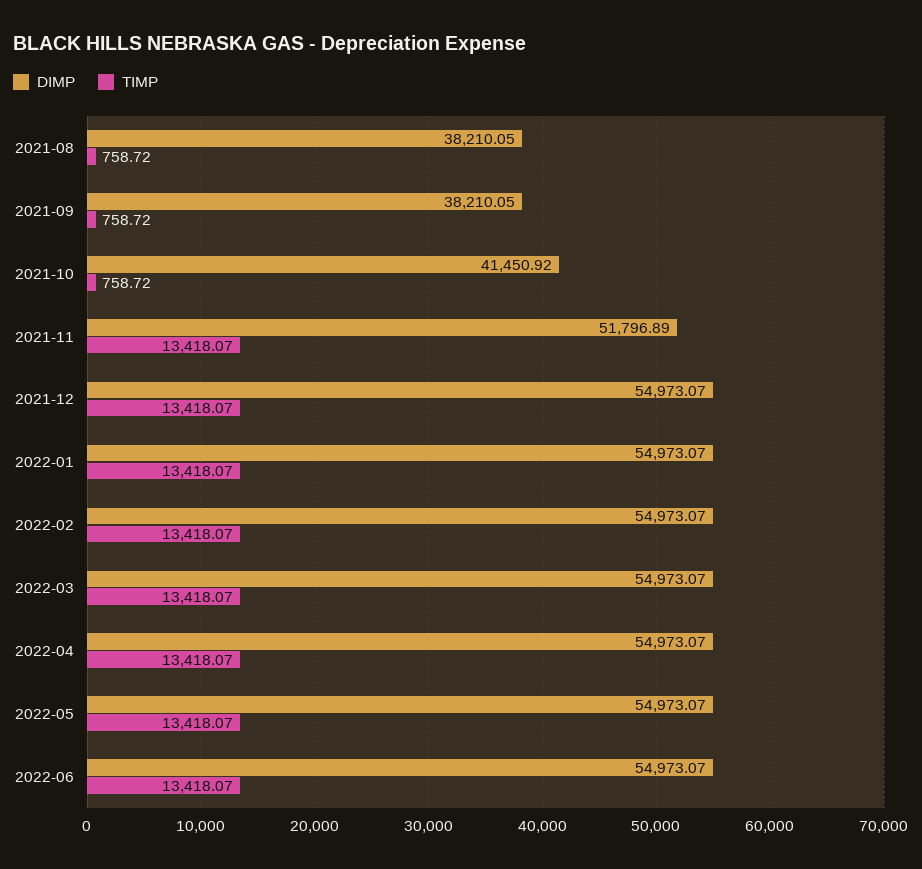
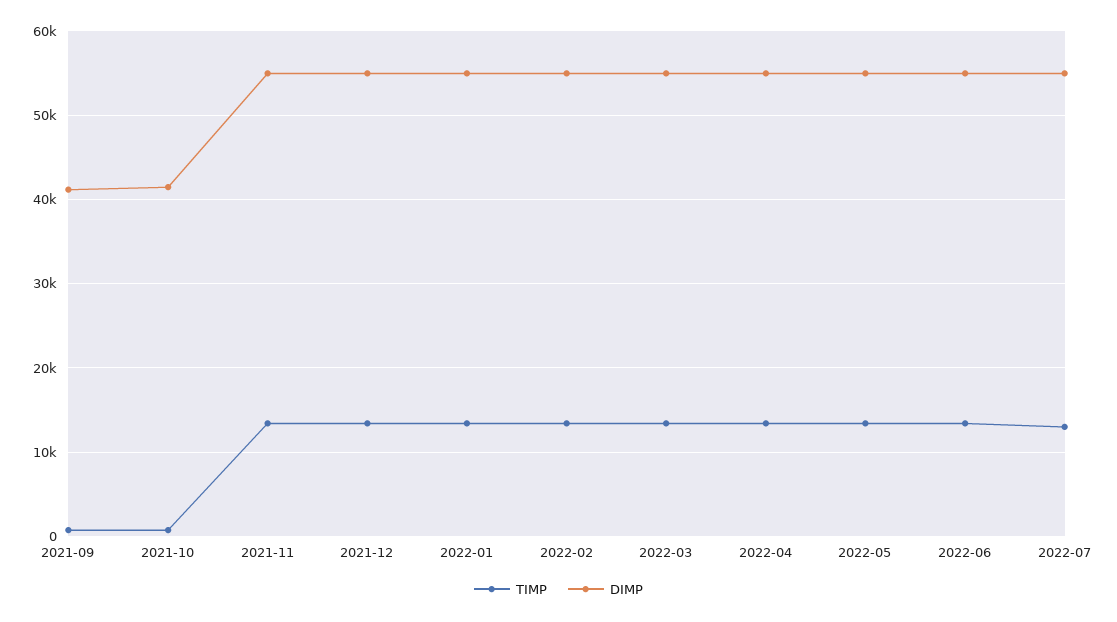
DIMP, 2021-08: 38210.05 -> none
TIMP, 2021-08: 758.72 -> none
DIMP, 2021-09: 38210.05 -> 41000
DIMP, 2021-11: 51796.89 -> 55000
TIMP, 2022-07: none -> 13000
DIMP, 2022-07: none -> 55000

